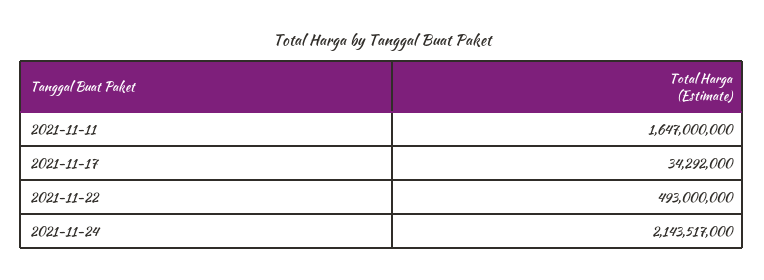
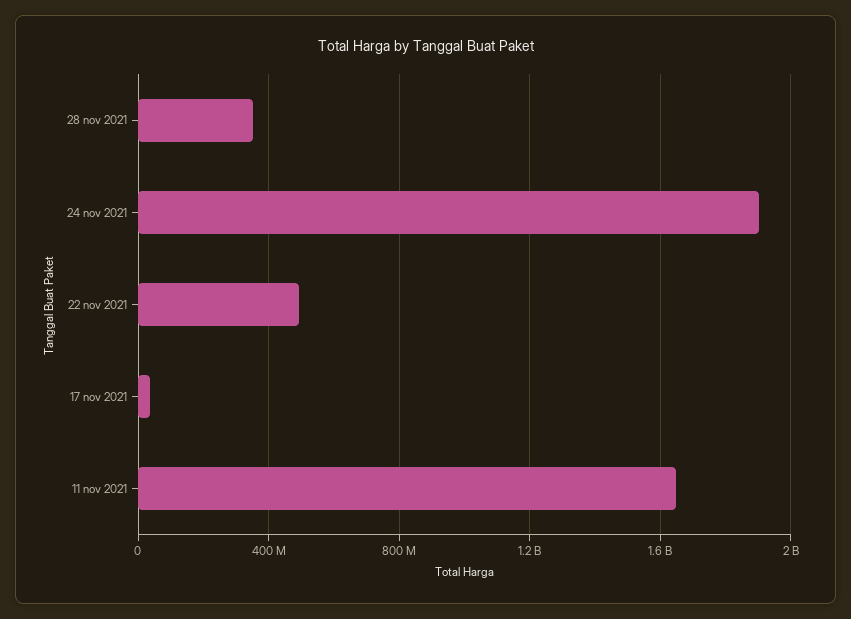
2021-11-24: 2143517000 -> 1900000000
28 nov 2021: none -> 350000000

